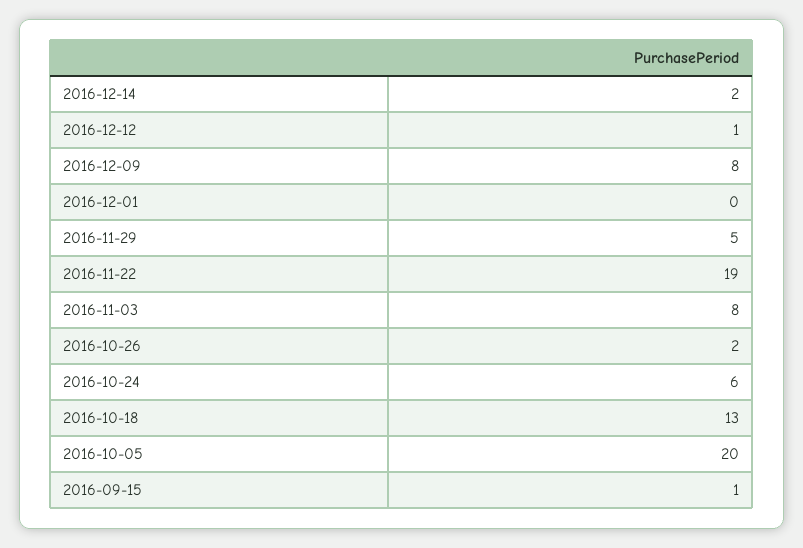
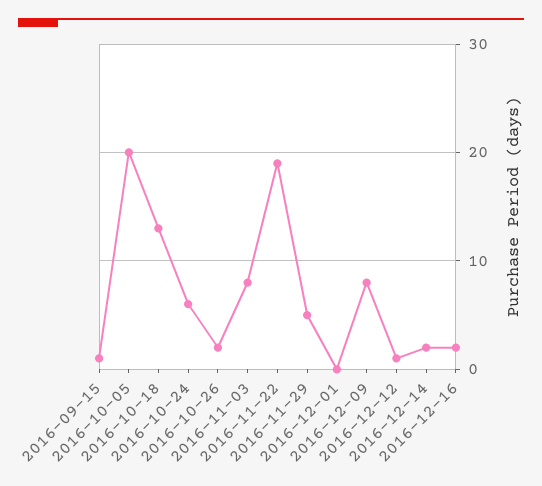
2016-12-16: none -> 2

